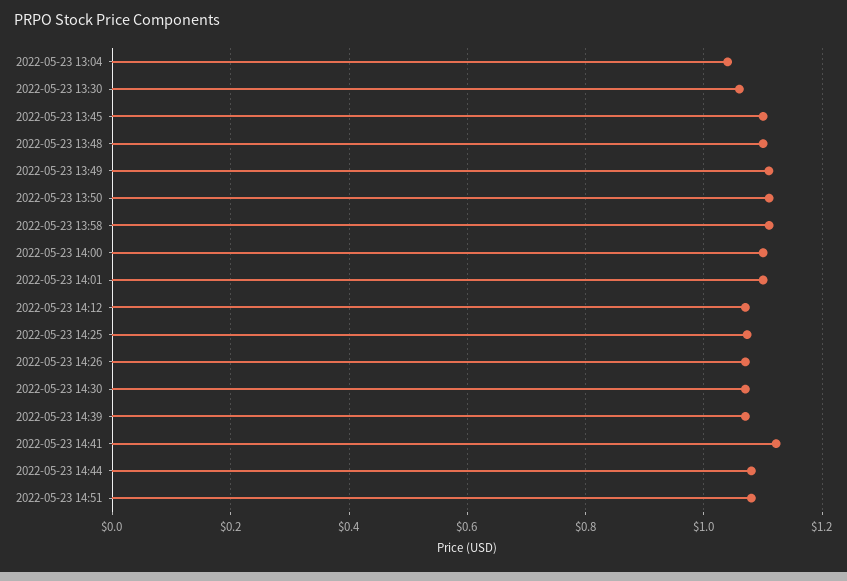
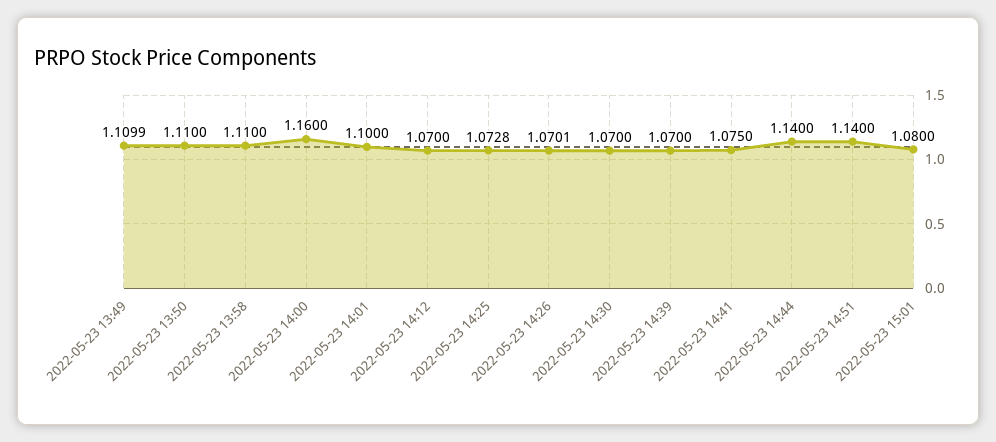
2022-05-23 13:04: 1.04 -> none
2022-05-23 13:30: 1.06 -> none
2022-05-23 13:45: 1.1 -> none
2022-05-23 13:48: 1.1 -> none
2022-05-23 14:00: 1.1 -> 1.16
2022-05-23 14:41: 1.12 -> 1.075
2022-05-23 14:44: 1.08 -> 1.14
2022-05-23 14:51: 1.08 -> 1.14
2022-05-23 15:01: none -> 1.08

